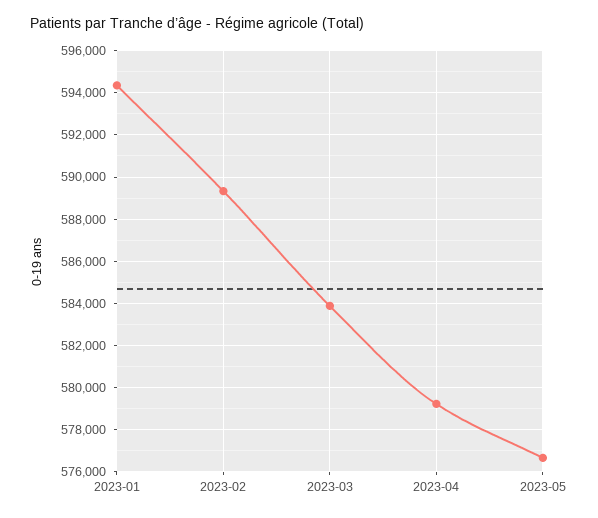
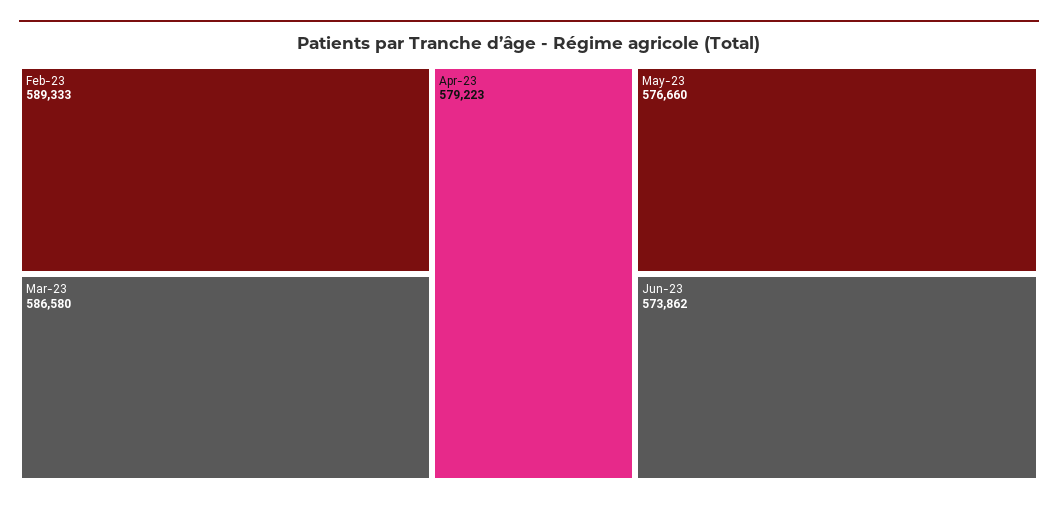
2023-01: 594500 -> none
2023-03: 584000 -> 586580
Jun-23: none -> 573862

